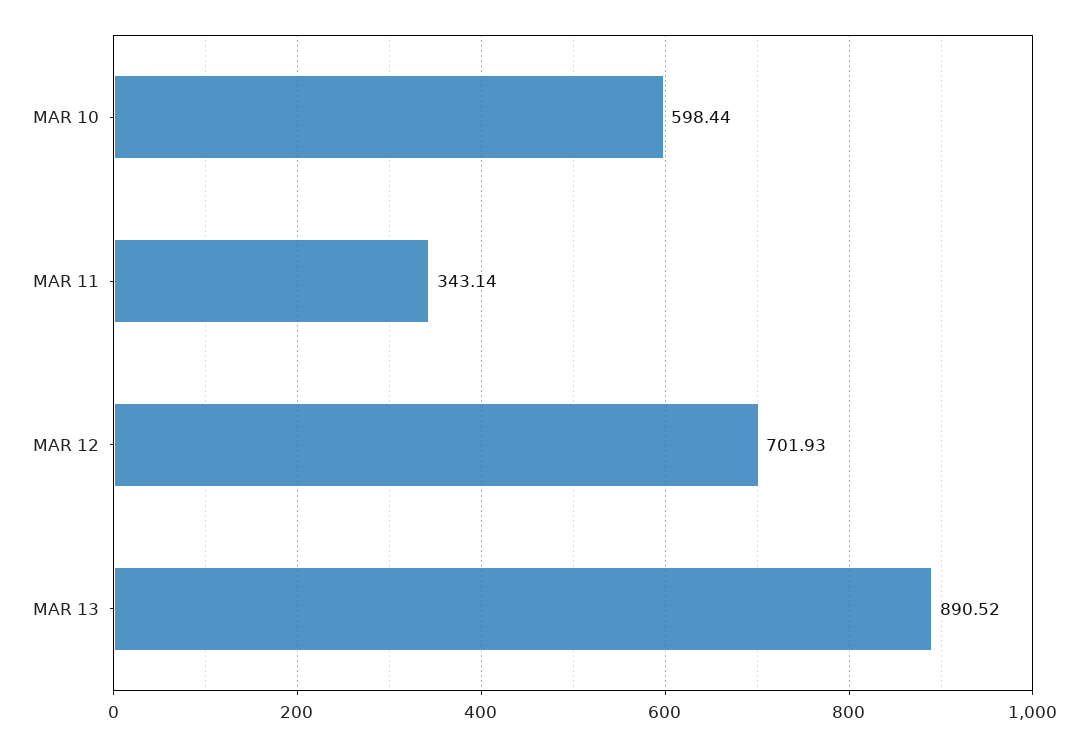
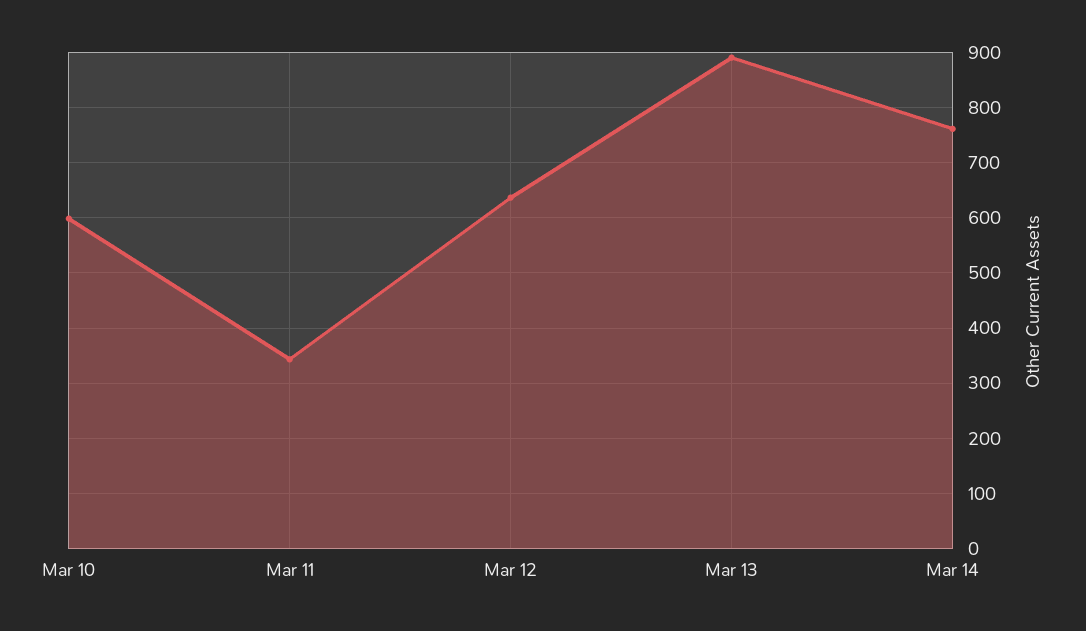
MAR 12: 701.93 -> 640
Mar 14: none -> 760

